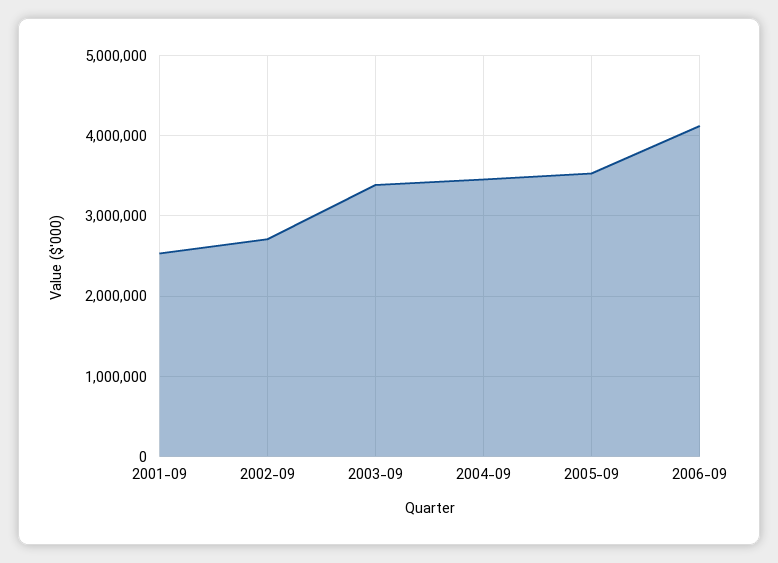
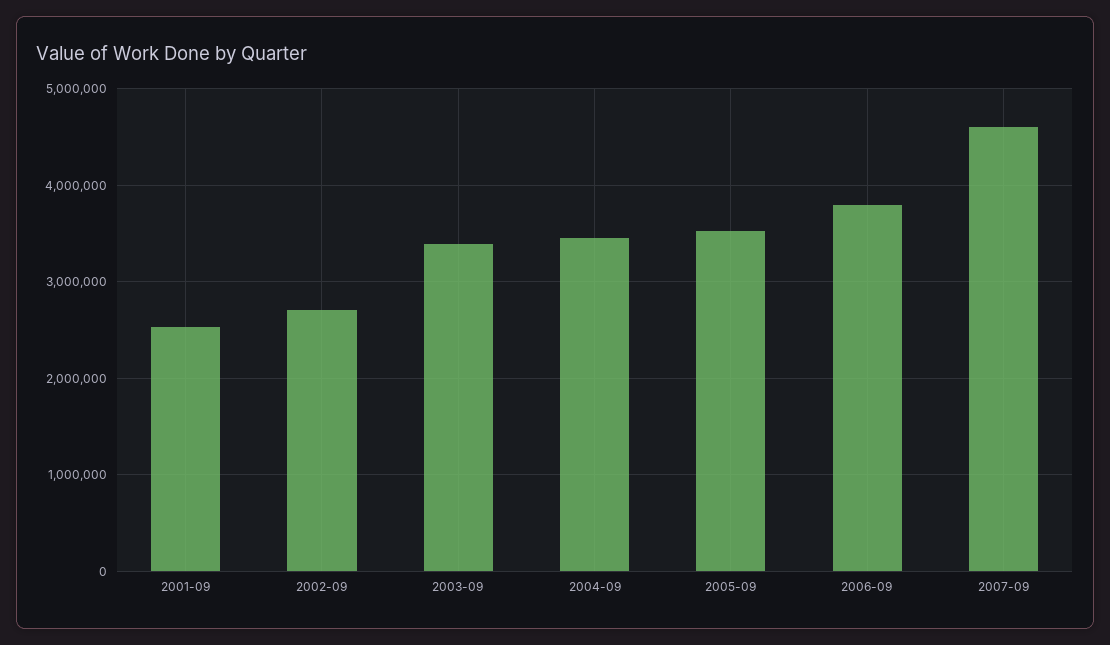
2006-09: 4100000 -> 3800000
2007-09: none -> 4600000

